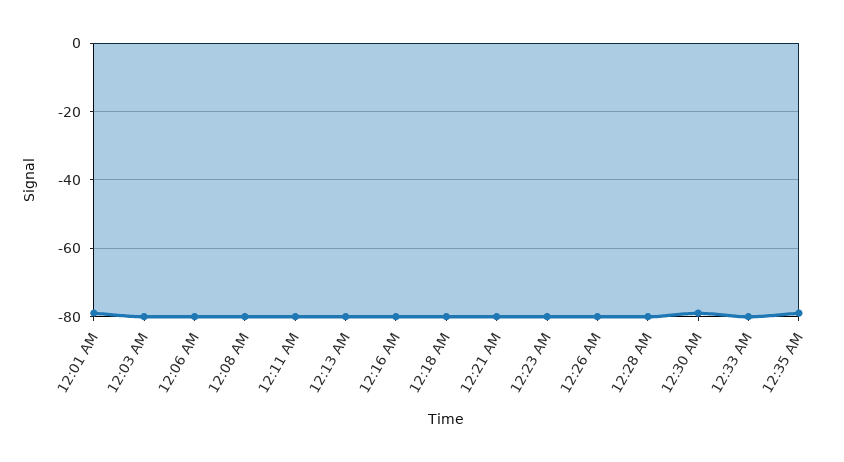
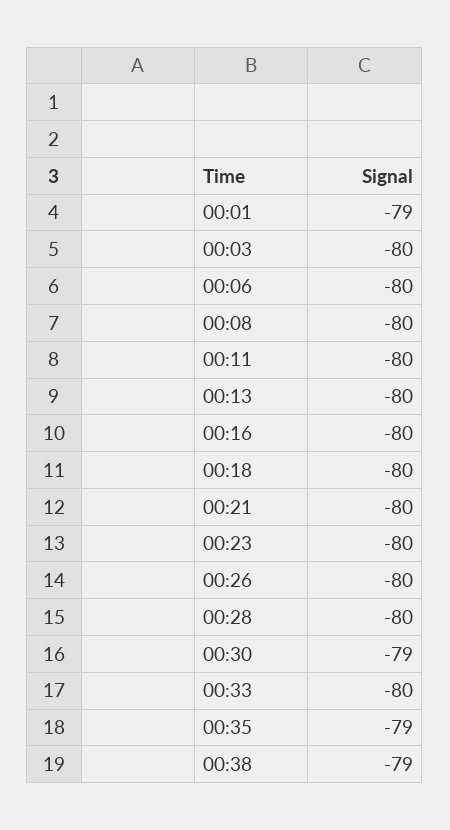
00:38: none -> -79

